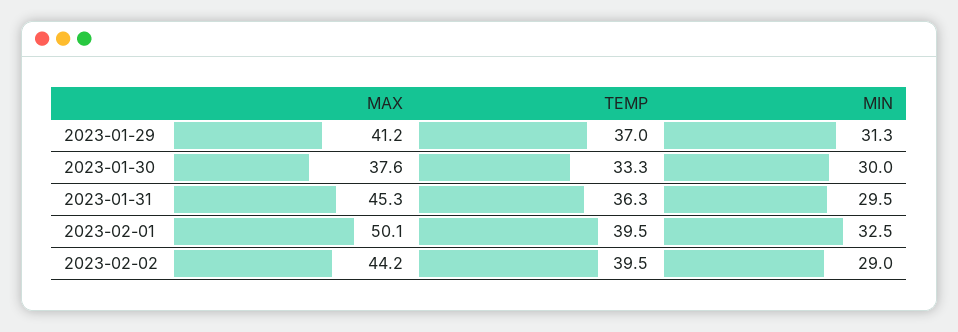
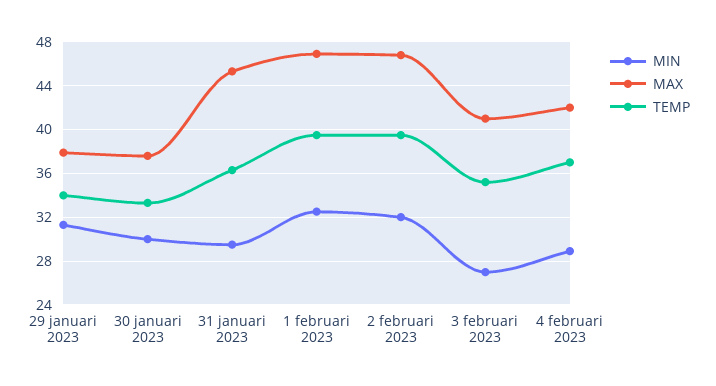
MAX, 2023-01-29: 41.2 -> 38
TEMP, 2023-01-29: 37 -> 34
MAX, 2023-02-01: 50.1 -> 47
MAX, 2023-02-02: 44.2 -> 47
MIN, 2023-02-02: 29 -> 32
MIN, 3 februari 2023: none -> 27
MAX, 3 februari 2023: none -> 41
TEMP, 3 februari 2023: none -> 35
MIN, 4 februari 2023: none -> 29
MAX, 4 februari 2023: none -> 42
TEMP, 4 februari 2023: none -> 37

